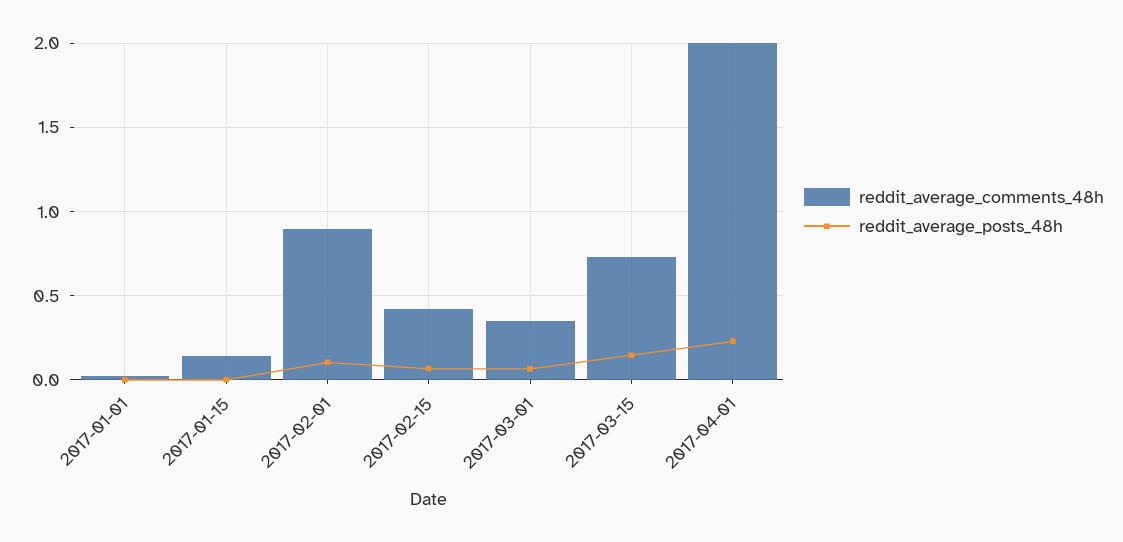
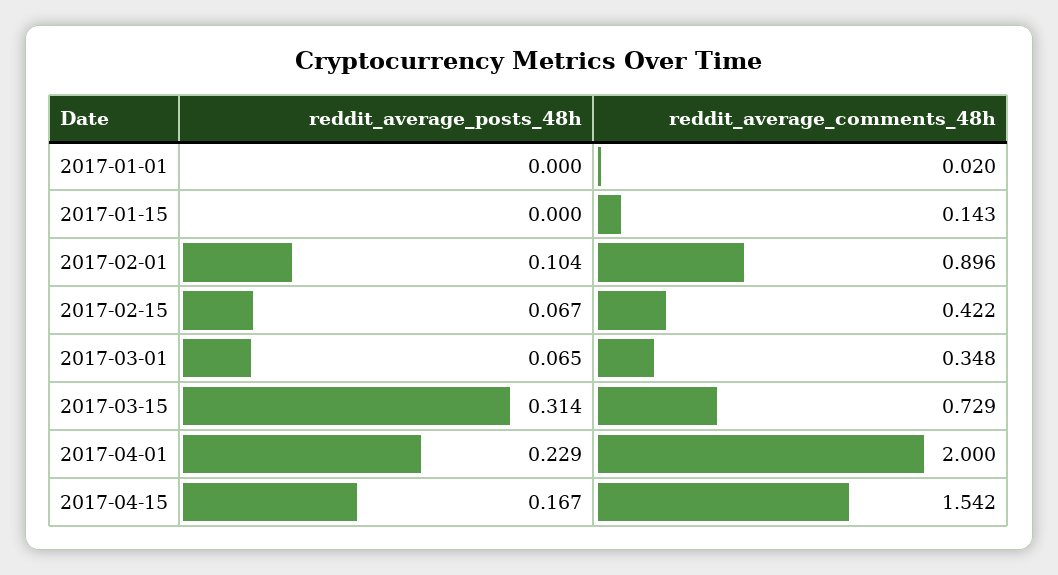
reddit_average_posts_48h, 2017-03-15: 0.15 -> 0.314
reddit_average_posts_48h, 2017-04-15: none -> 0.167
reddit_average_comments_48h, 2017-04-15: none -> 1.542

